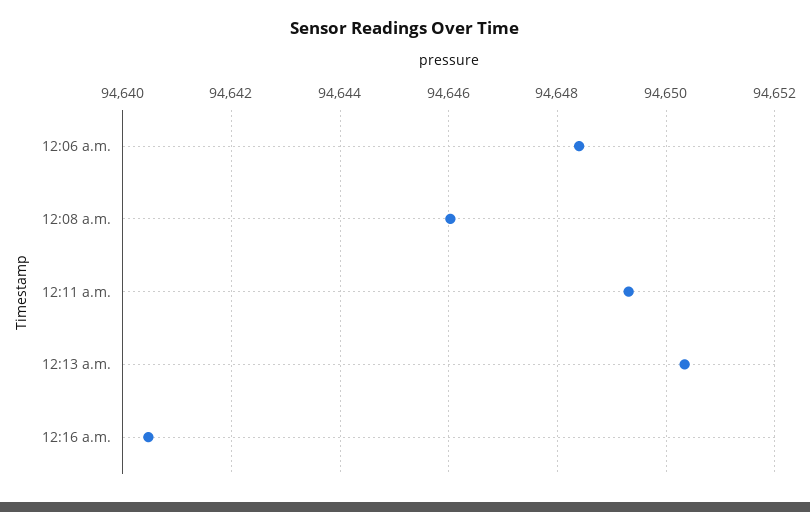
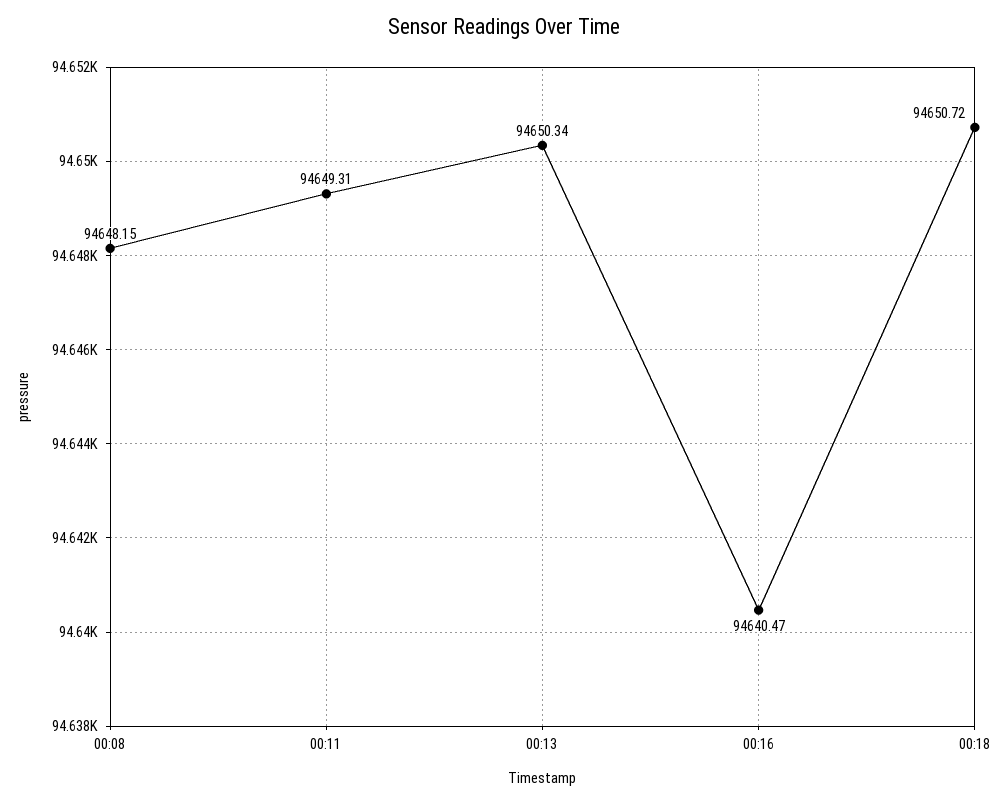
12:06 a.m.: 94648.4 -> none
12:08 a.m.: 94646 -> 94648.15
00:18: none -> 94650.72

